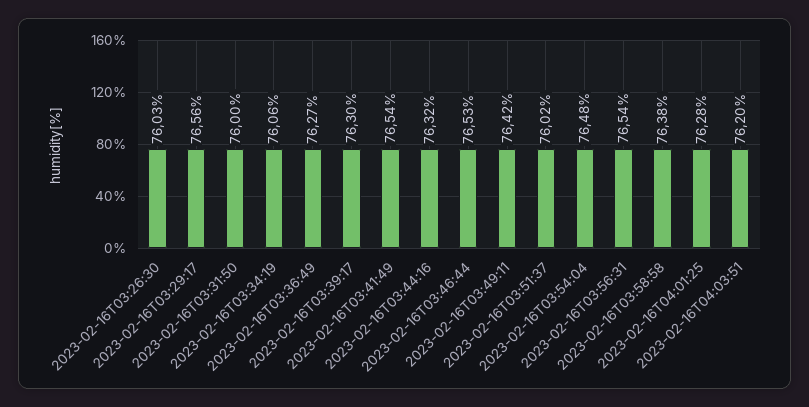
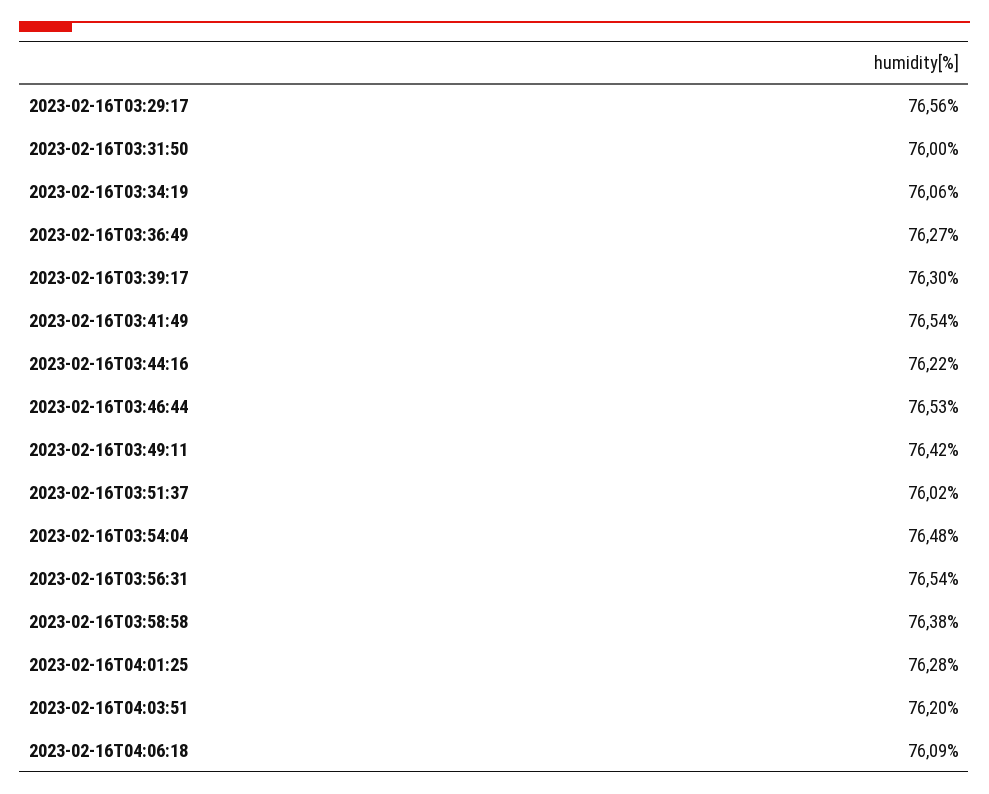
2023-02-16T03:26:30: 76.03 -> none
2023-02-16T03:44:16: 76.32 -> 76.22
2023-02-16T04:06:18: none -> 76.09

